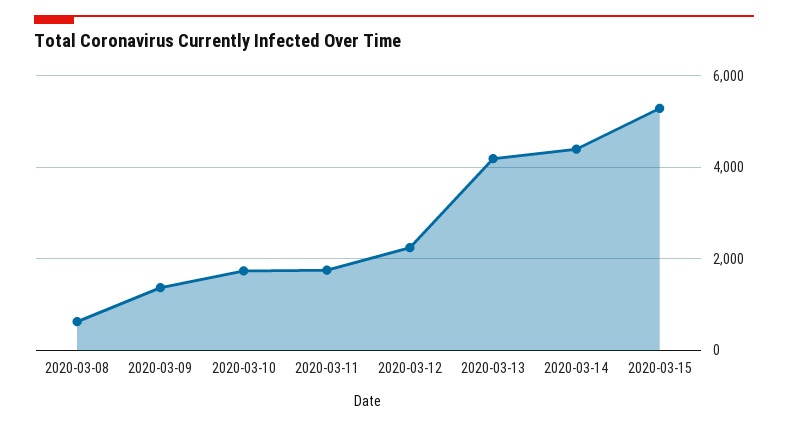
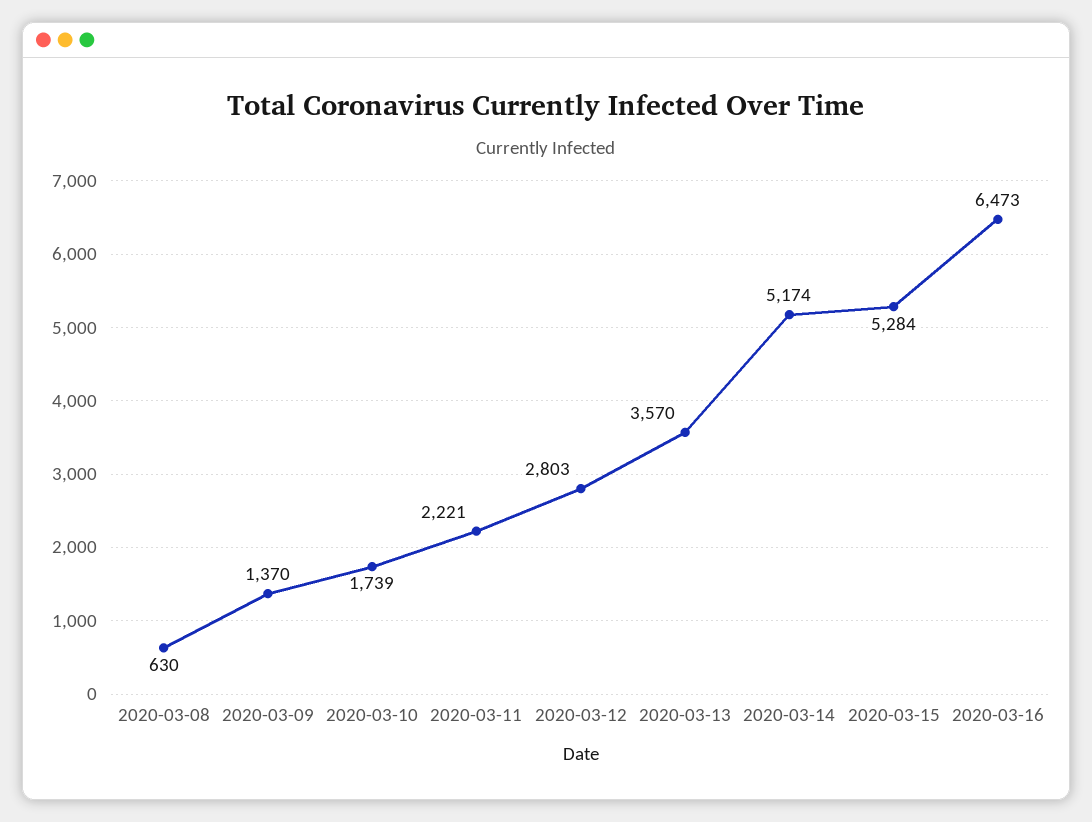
2020-03-11: 1800 -> 2221
2020-03-12: 2200 -> 2803
2020-03-13: 4200 -> 3570
2020-03-14: 4400 -> 5174
2020-03-16: none -> 6473

